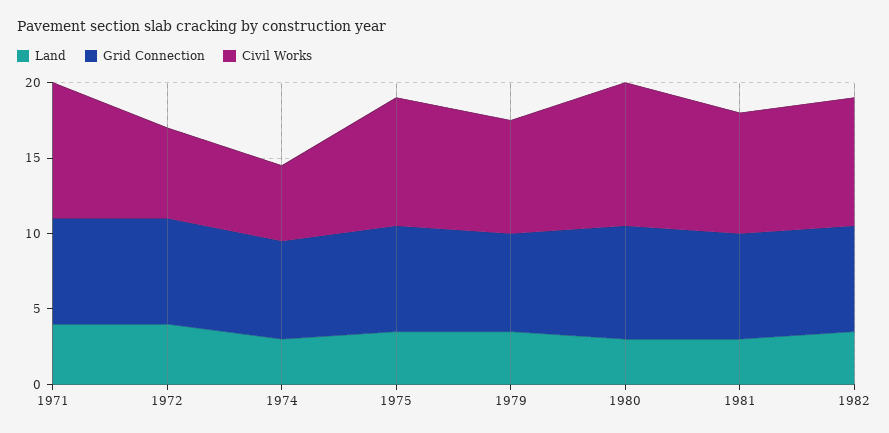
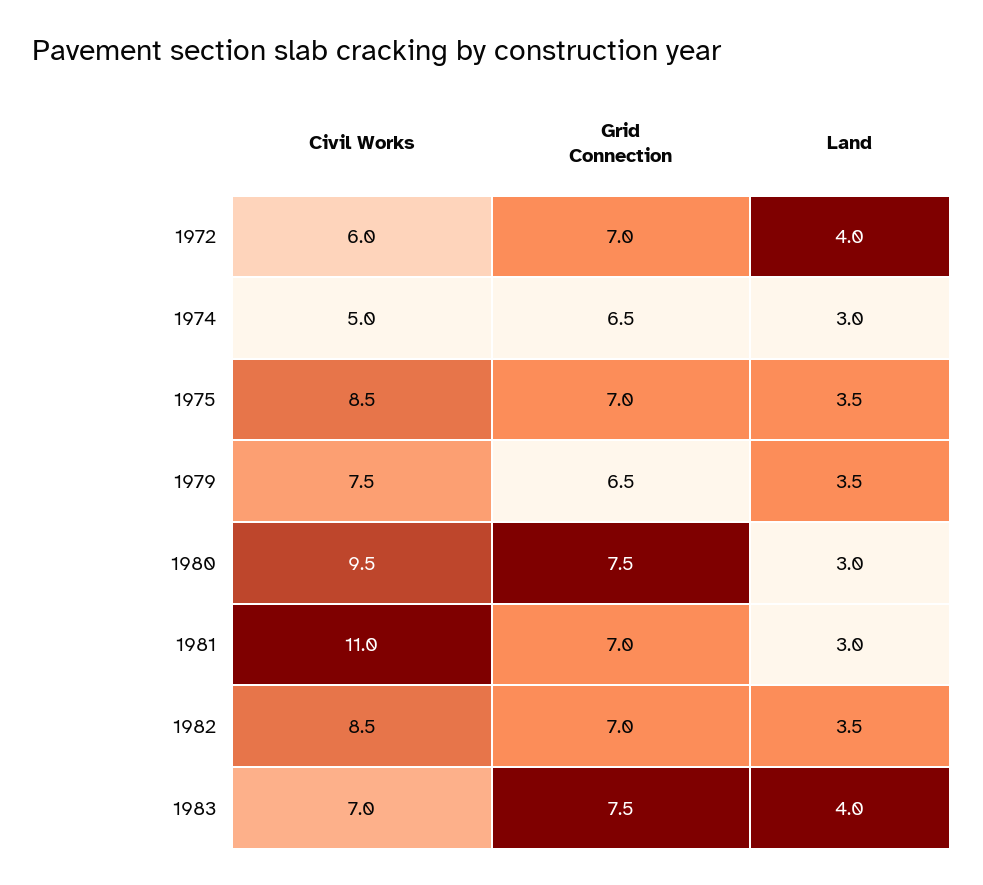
Land, 1971: 4 -> none
Grid Connection, 1971: 7 -> none
Civil Works, 1971: 9 -> none
Civil Works, 1981: 8 -> 11
Civil Works, 1983: none -> 7
Grid Connection, 1983: none -> 7.5
Land, 1983: none -> 4

